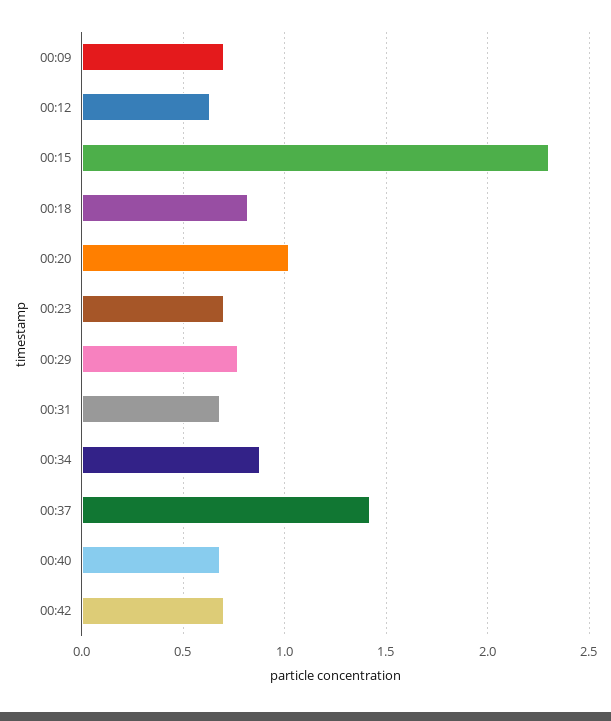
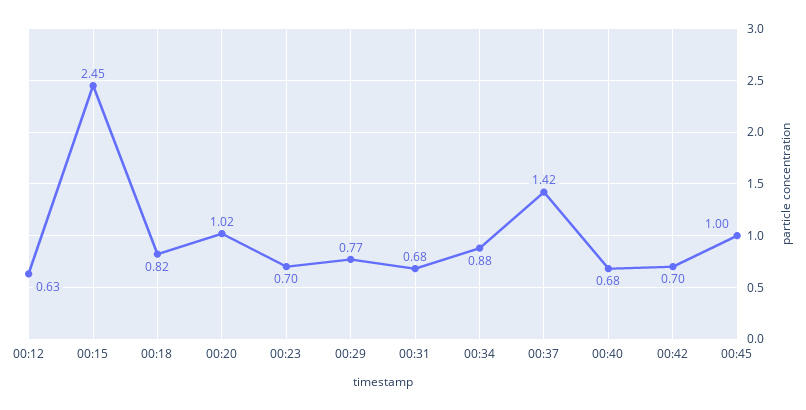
00:09: 0.7 -> none
00:15: 2.3 -> 2.45
00:45: none -> 1

